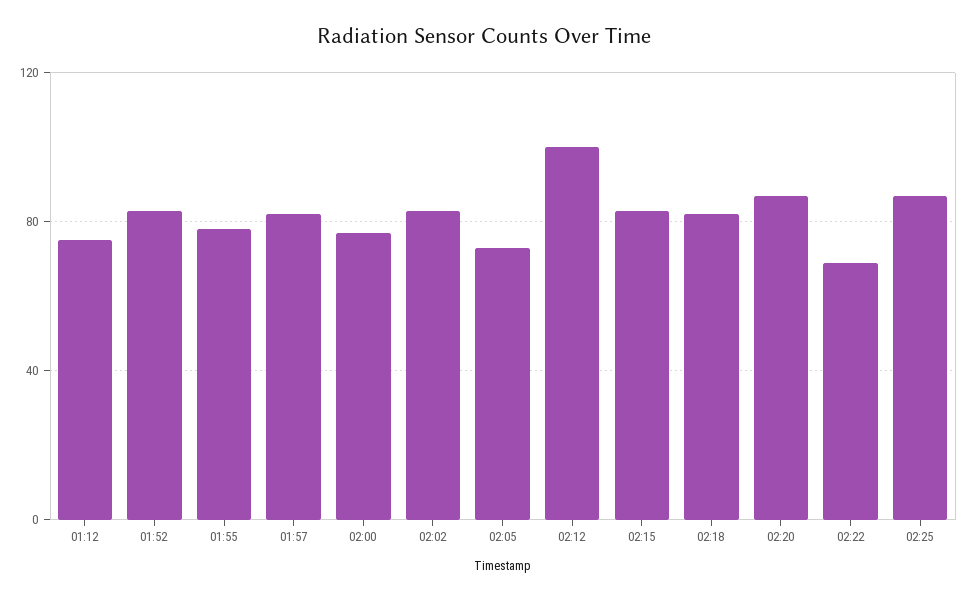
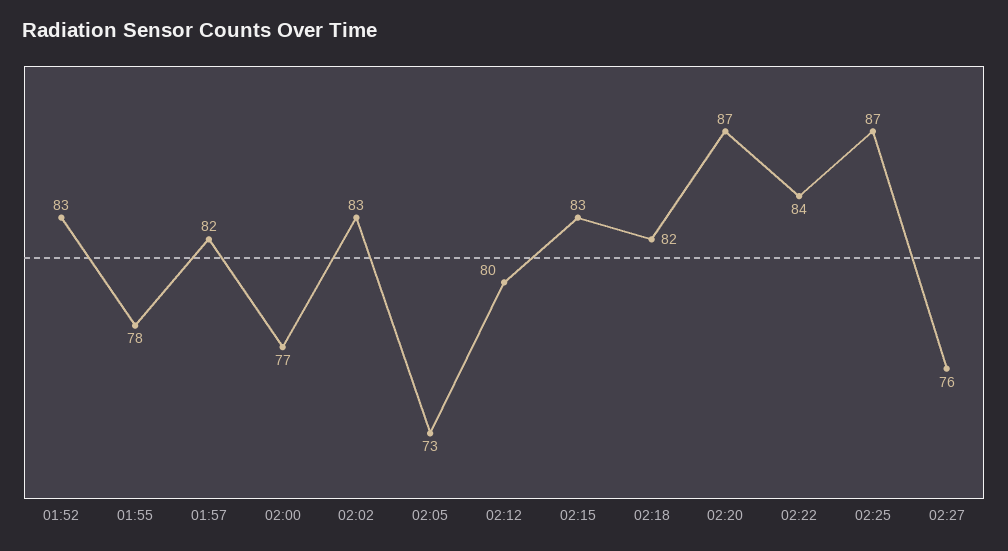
01:12: 75 -> none
02:12: 100 -> 80
02:22: 70 -> 84
02:27: none -> 76

